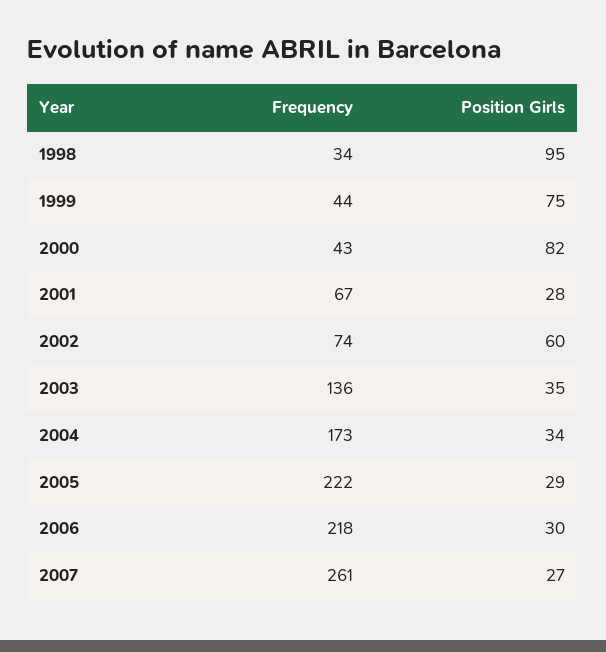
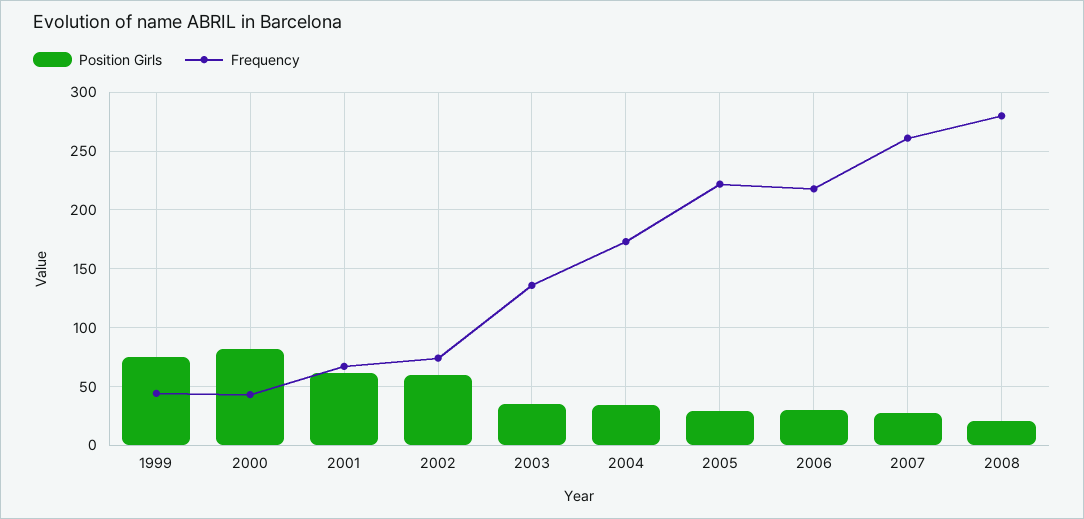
Frequency, 1998: 34 -> none
Position Girls, 1998: 95 -> none
Position Girls, 2001: 28 -> 60
Position Girls, 2008: none -> 20
Frequency, 2008: none -> 280

